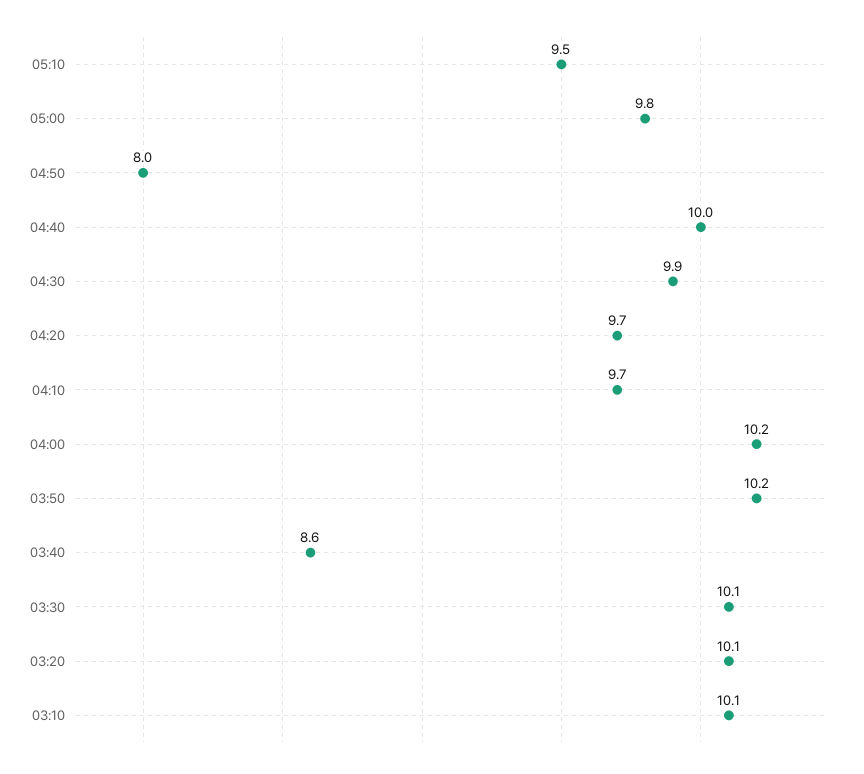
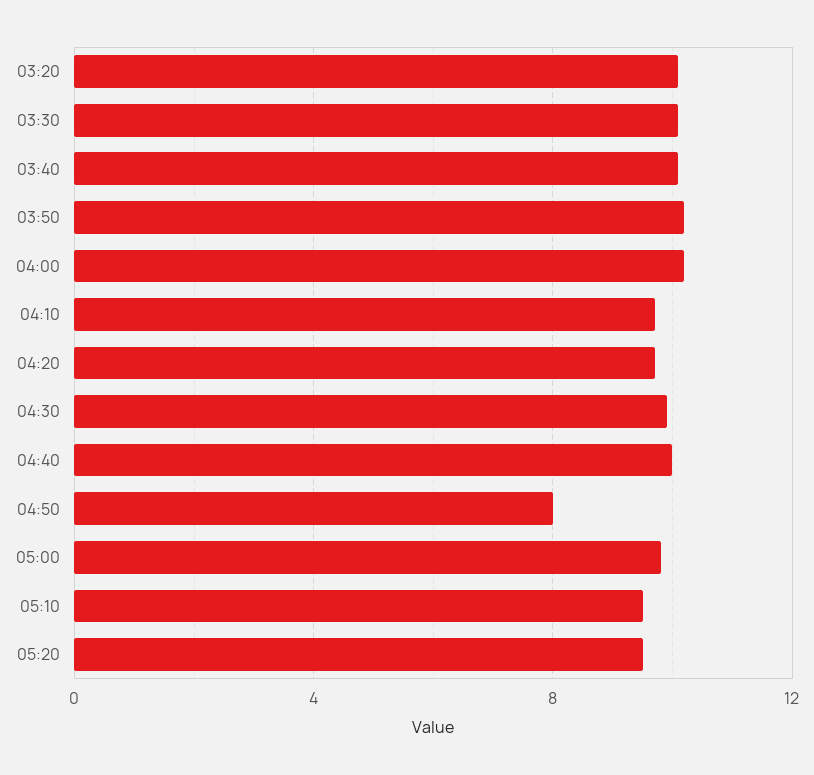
03:40: 8.6 -> 10
03:10: 10.1 -> none
05:20: none -> 9.5

